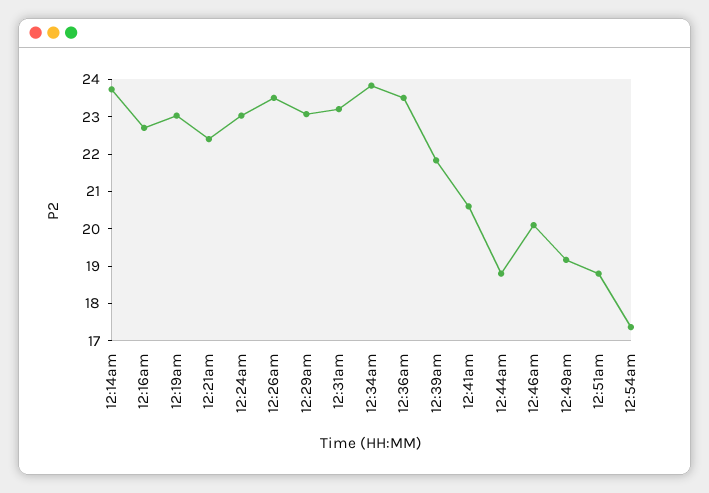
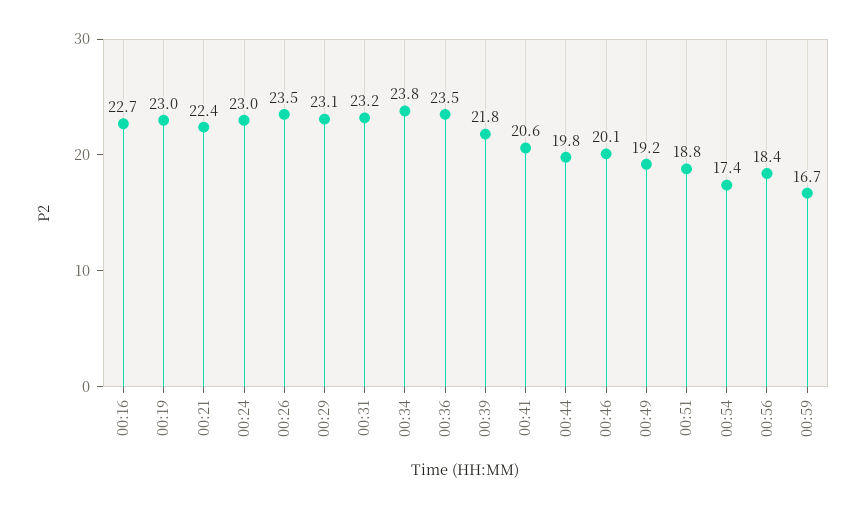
12:14am: 23.75 -> none
12:44am: 18.75 -> 19.8
00:56: none -> 18.4
00:59: none -> 16.7

